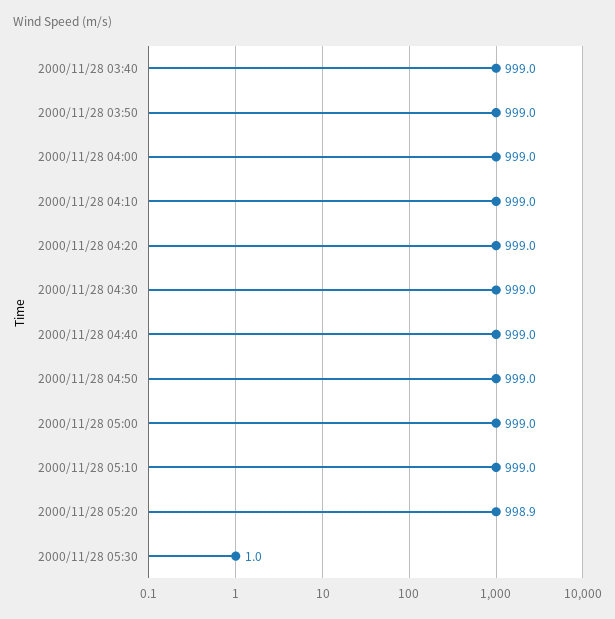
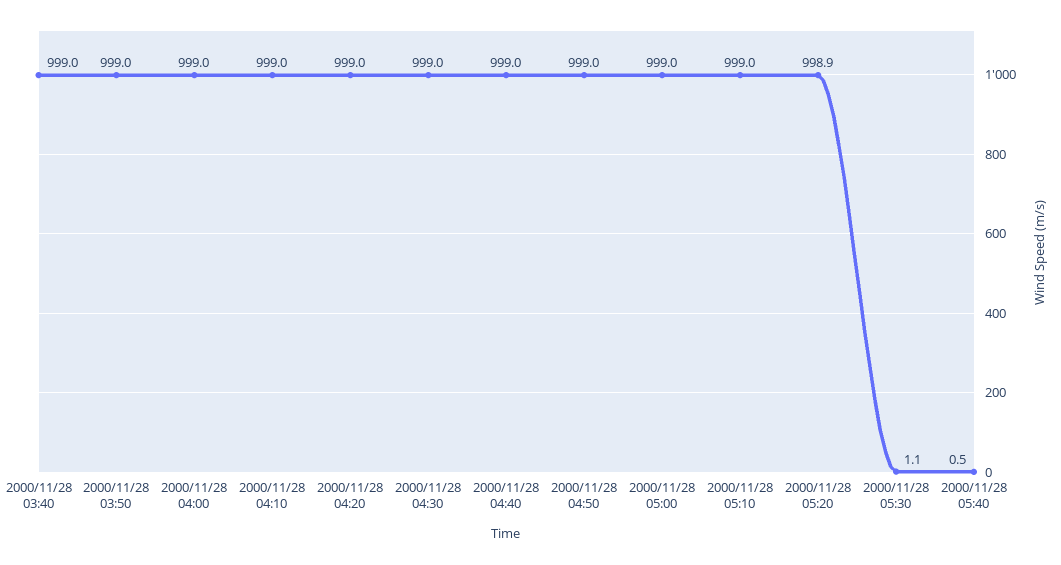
2000/11/28 05:30: 1 -> 1.1
2000/11/28 05:40: none -> 0.5

